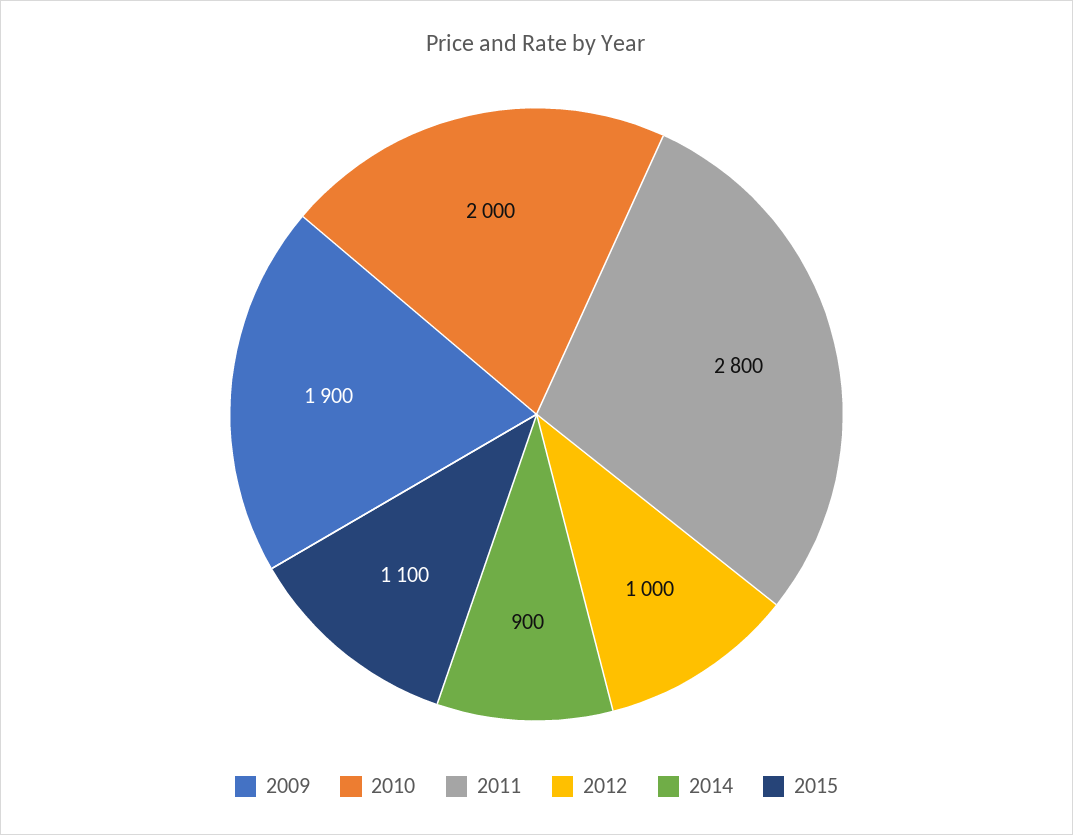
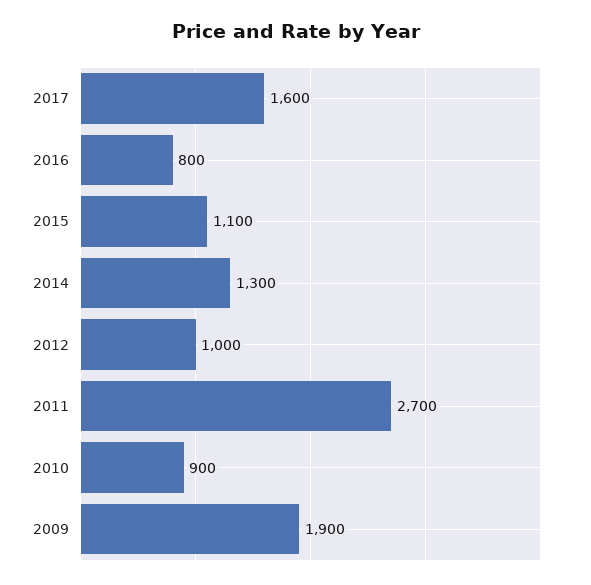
2010: 2000 -> 900
2011: 2800 -> 2700
2014: 900 -> 1300
2017: none -> 1600
2016: none -> 800

